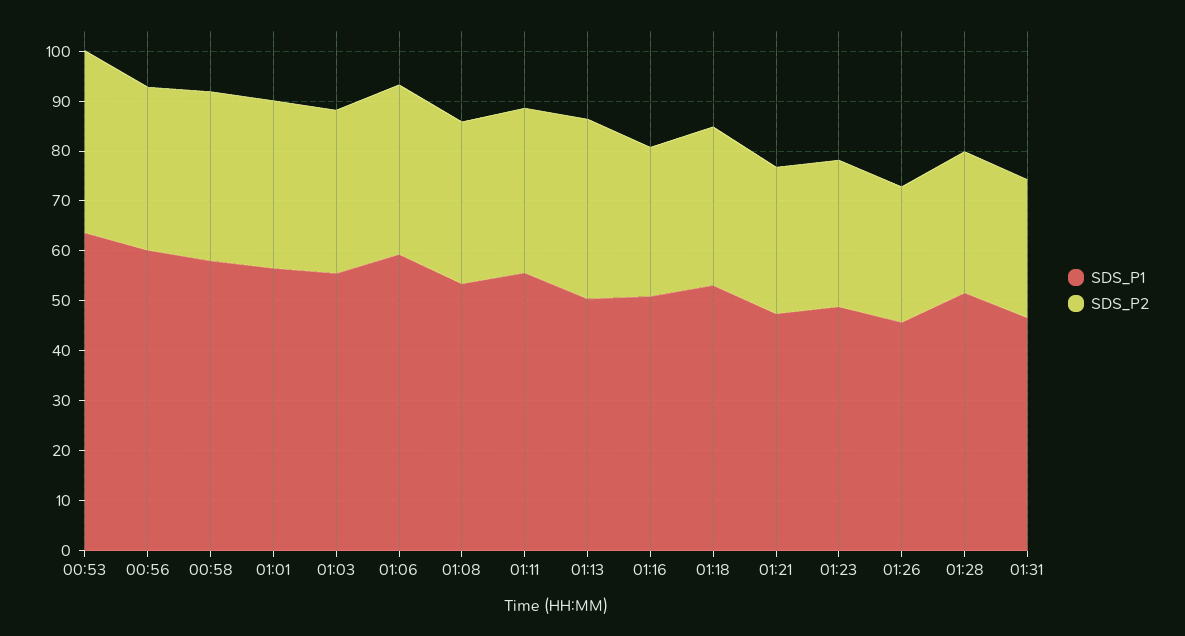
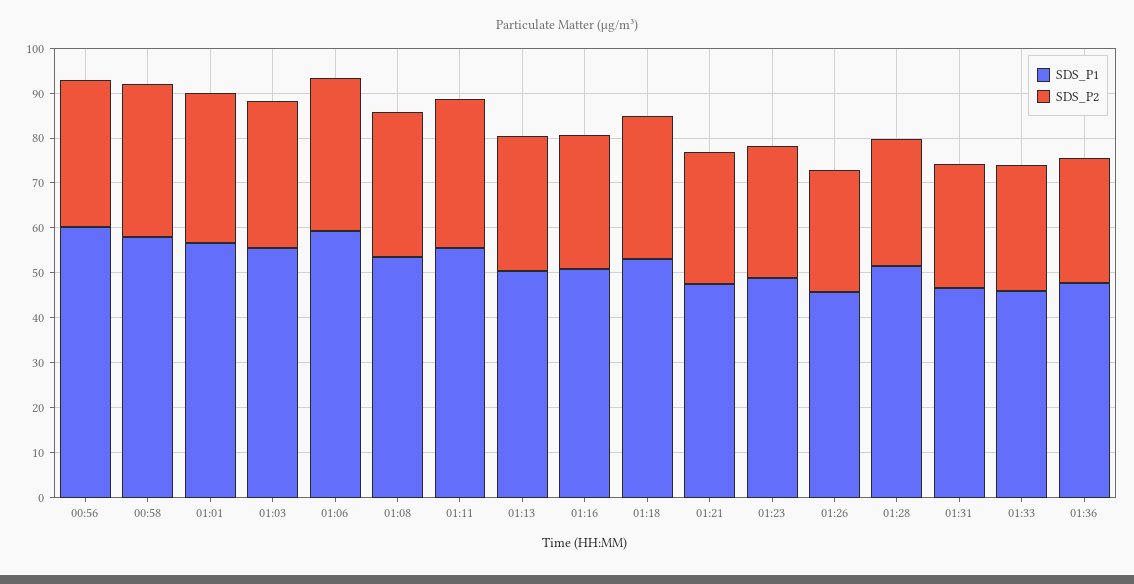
SDS_P1, 00:53: 64 -> none
SDS_P2, 00:53: 36 -> none
SDS_P2, 01:13: 36 -> 30
SDS_P1, 01:33: none -> 46
SDS_P2, 01:33: none -> 28
SDS_P1, 01:36: none -> 48
SDS_P2, 01:36: none -> 28

